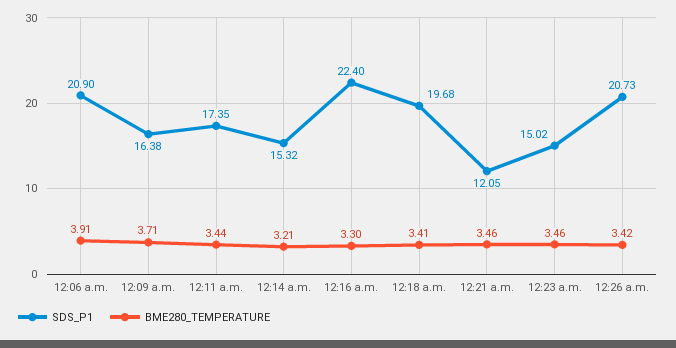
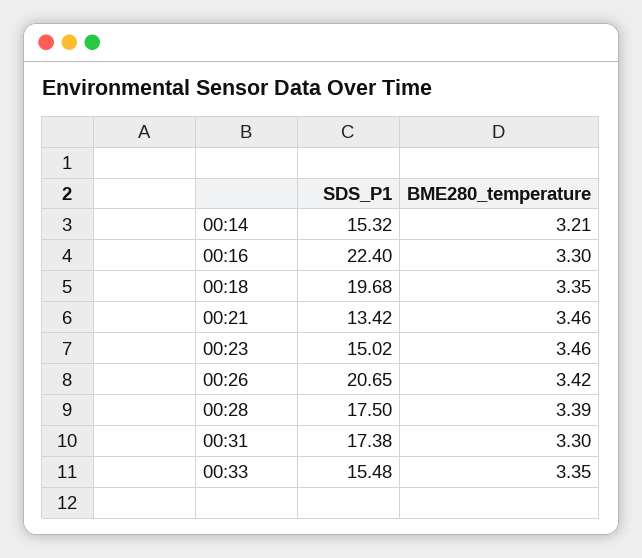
SDS_P1, 12:06 a.m.: 20.9 -> none
BME280_TEMPERATURE, 12:06 a.m.: 3.91 -> none
SDS_P1, 12:09 a.m.: 16.38 -> none
BME280_TEMPERATURE, 12:09 a.m.: 3.71 -> none
SDS_P1, 12:11 a.m.: 17.35 -> none
BME280_TEMPERATURE, 12:11 a.m.: 3.44 -> none
BME280_TEMPERATURE, 12:18 a.m.: 3.41 -> 3.35
SDS_P1, 12:21 a.m.: 12.05 -> 13.42
SDS_P1, 12:26 a.m.: 20.73 -> 20.65
SDS_P1, 00:28: none -> 17.5
BME280_TEMPERATURE, 00:28: none -> 3.39
SDS_P1, 00:31: none -> 17.38
BME280_TEMPERATURE, 00:31: none -> 3.3
SDS_P1, 00:33: none -> 15.48
BME280_TEMPERATURE, 00:33: none -> 3.35

